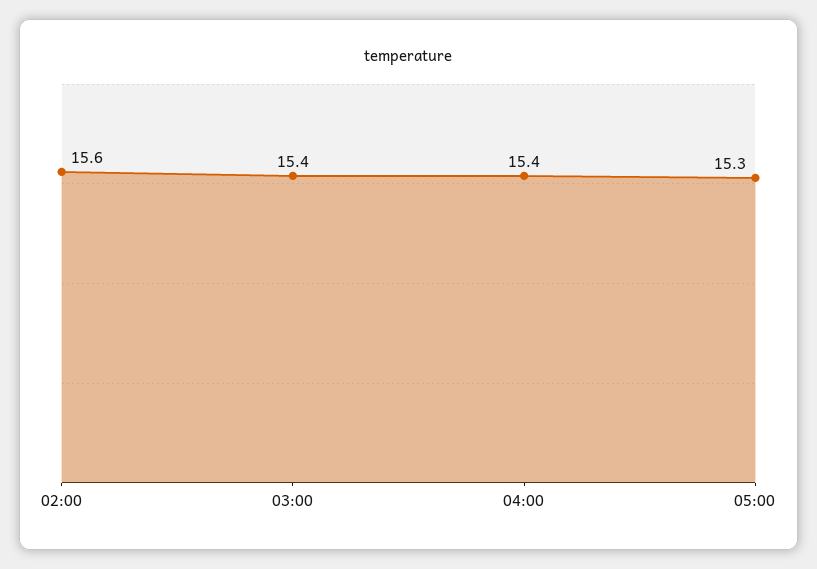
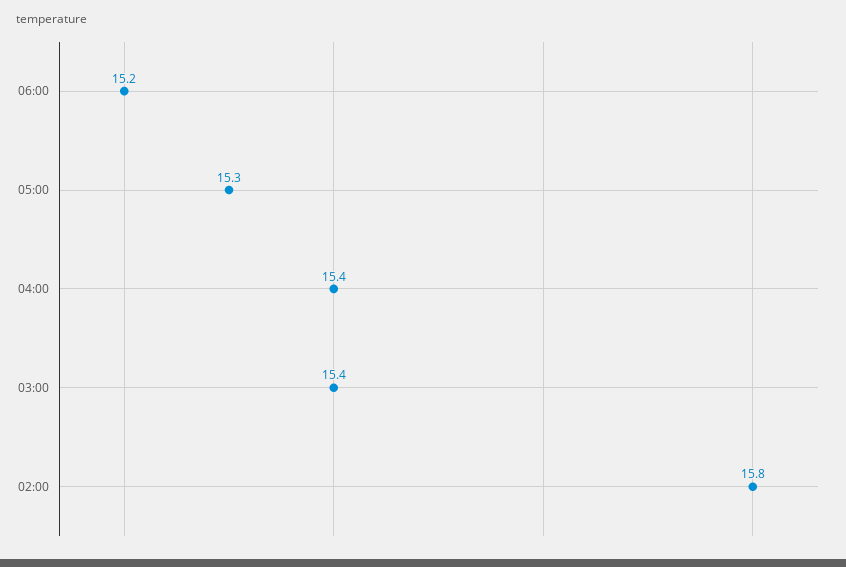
02:00: 15.6 -> 15.8
06:00: none -> 15.2

